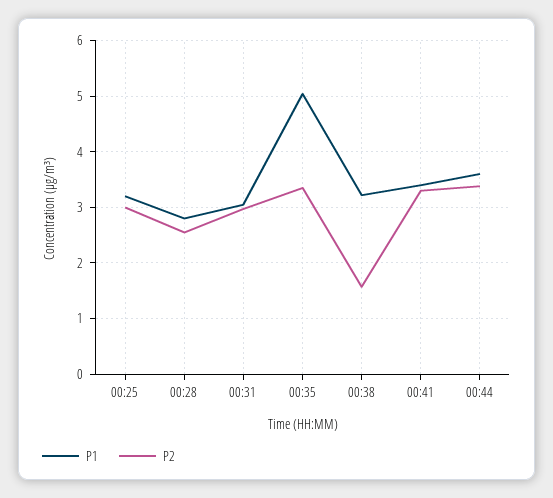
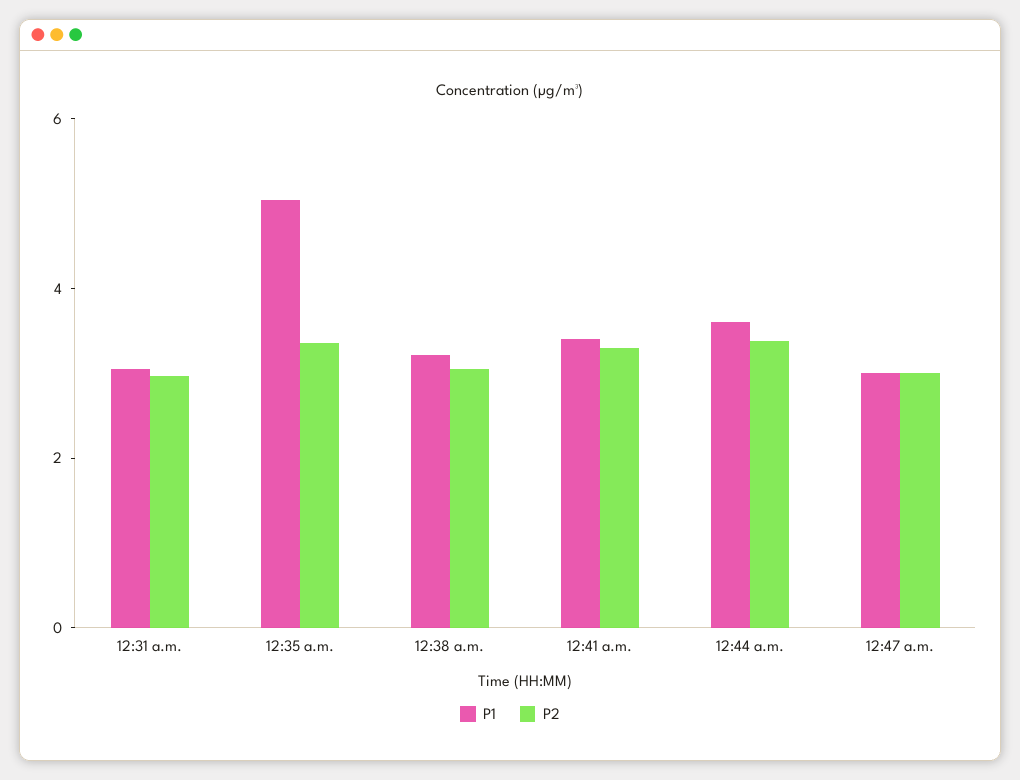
P1, 00:25: 3.2 -> none
P2, 00:25: 3 -> none
P1, 00:28: 2.8 -> none
P2, 00:28: 2.6 -> none
P2, 00:38: 1.6 -> 3
P1, 12:47 a.m.: none -> 3
P2, 12:47 a.m.: none -> 3

